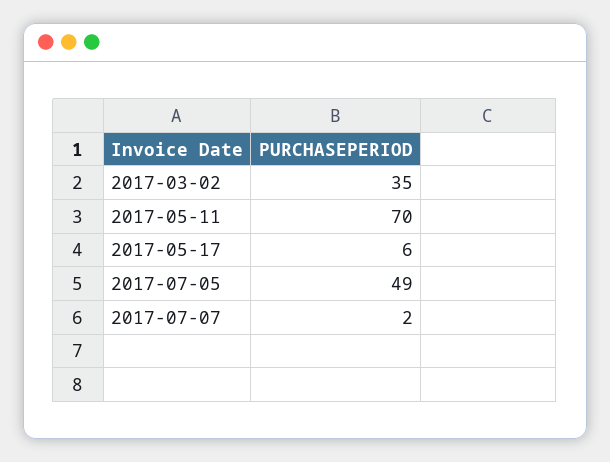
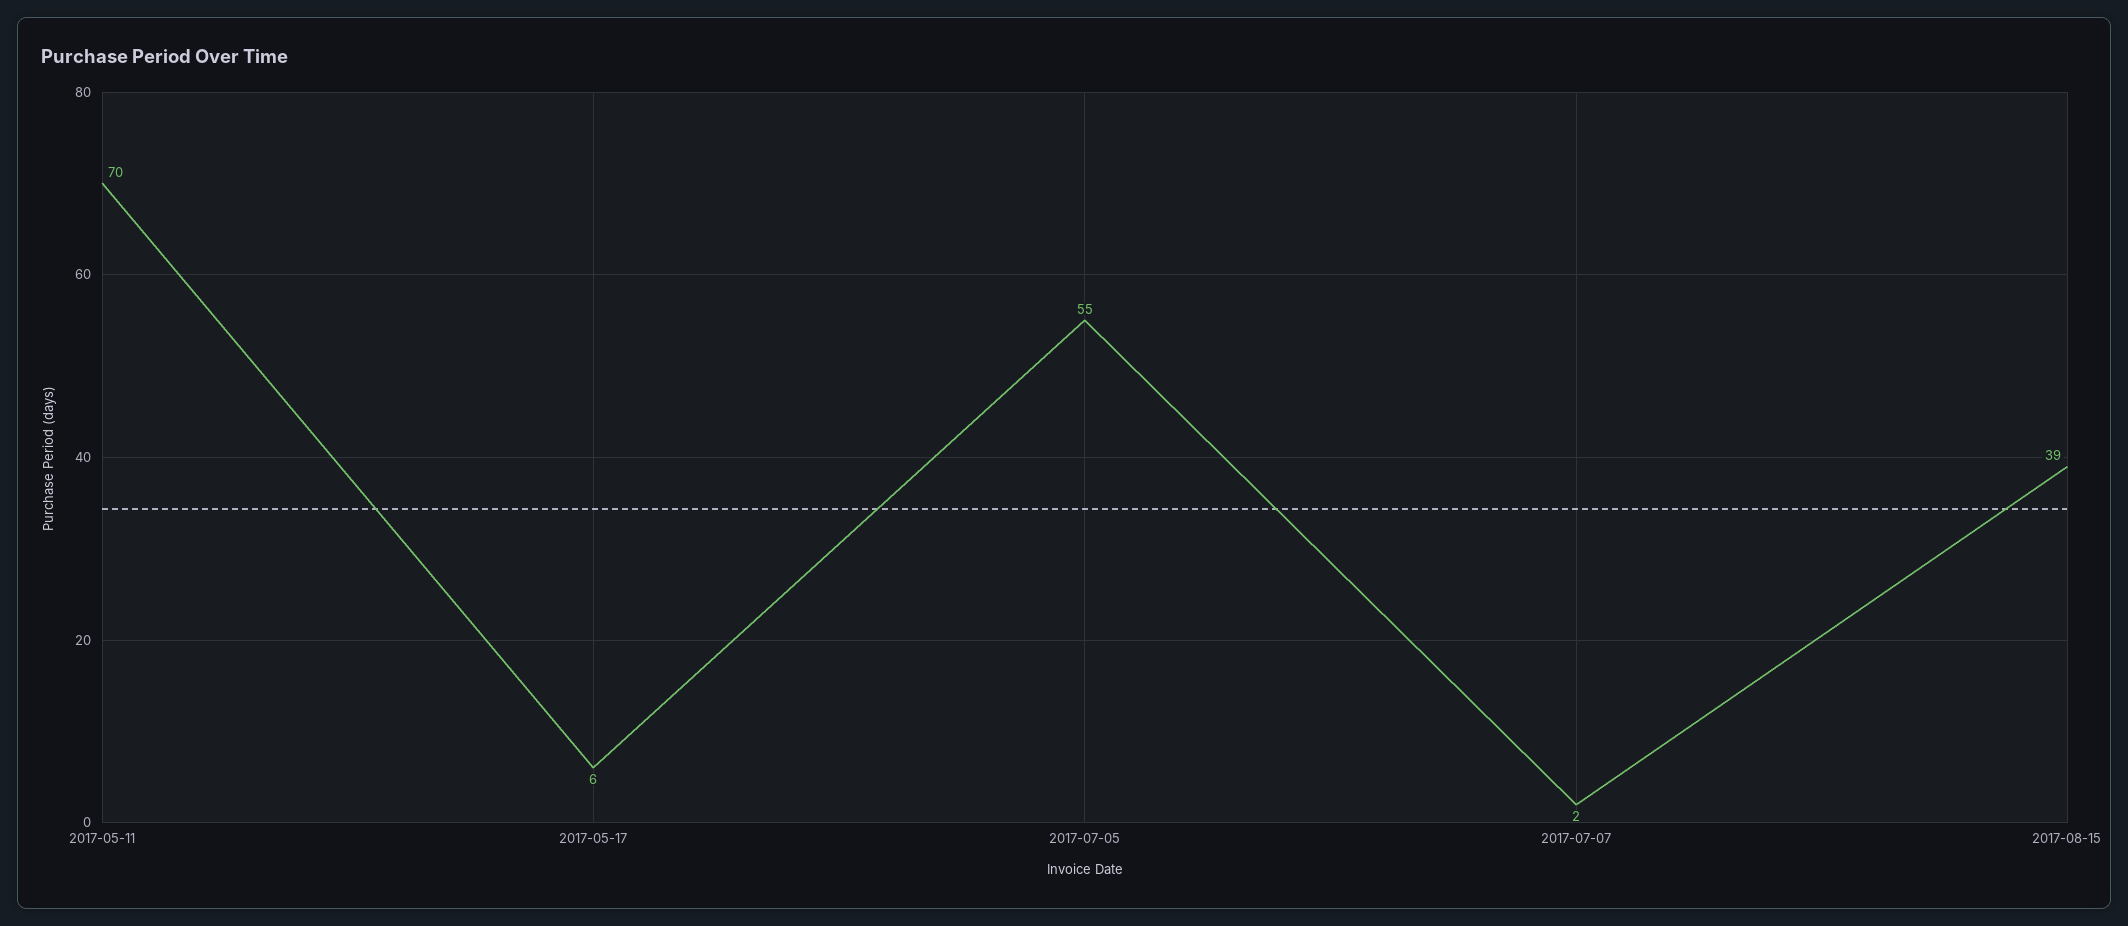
2017-03-02: 35 -> none
2017-07-05: 49 -> 55
2017-08-15: none -> 39

